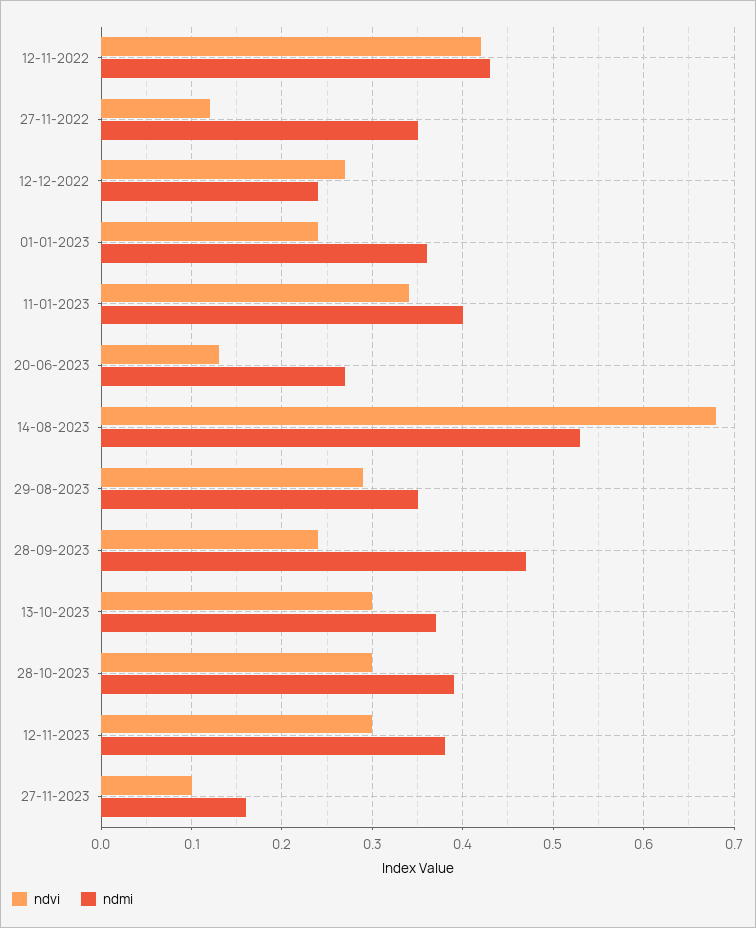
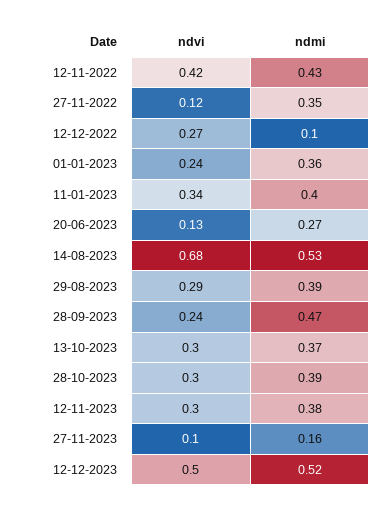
ndmi, 12-12-2022: 0.24 -> 0.1
ndmi, 29-08-2023: 0.35 -> 0.39
ndvi, 12-12-2023: none -> 0.5
ndmi, 12-12-2023: none -> 0.52

